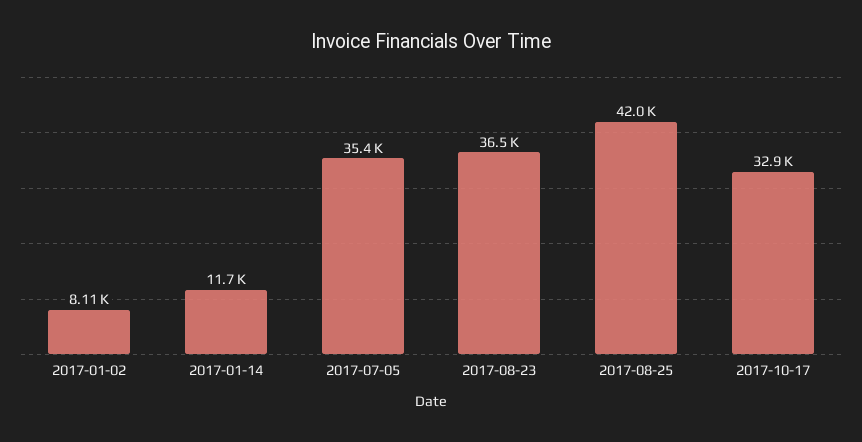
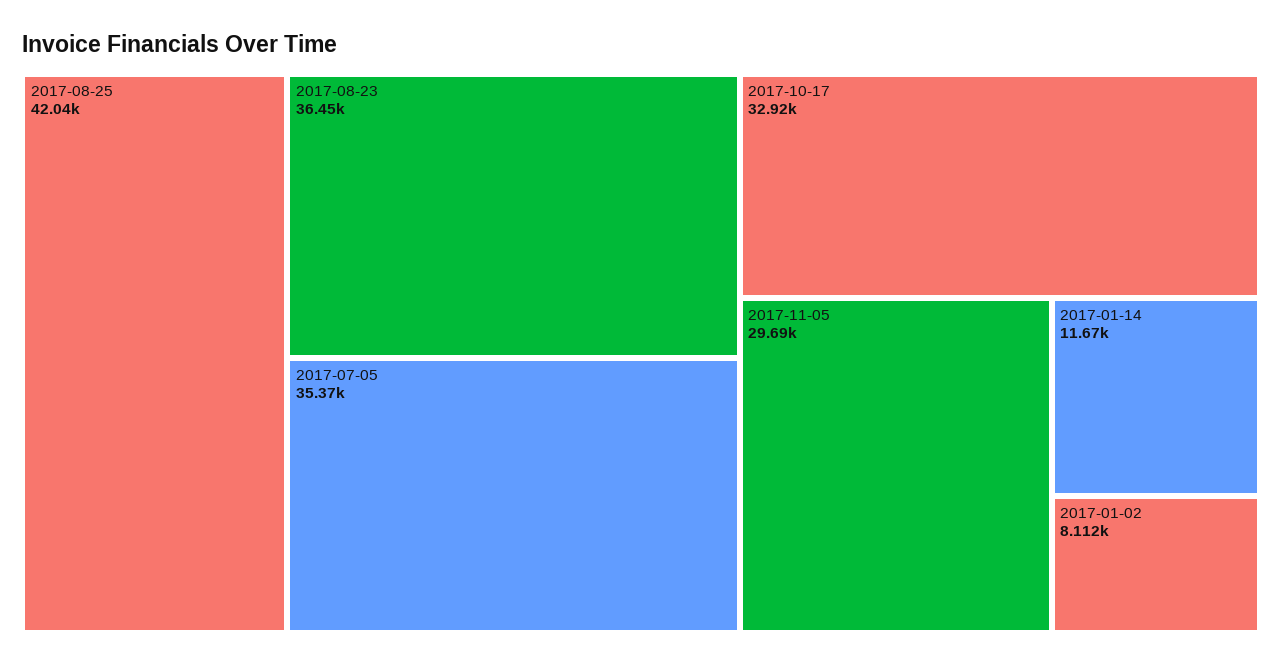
2017-11-05: none -> 29690

